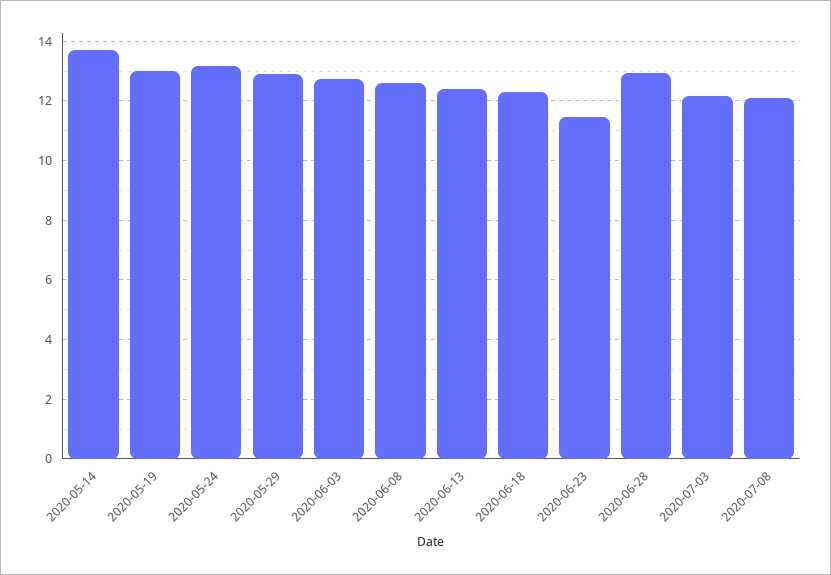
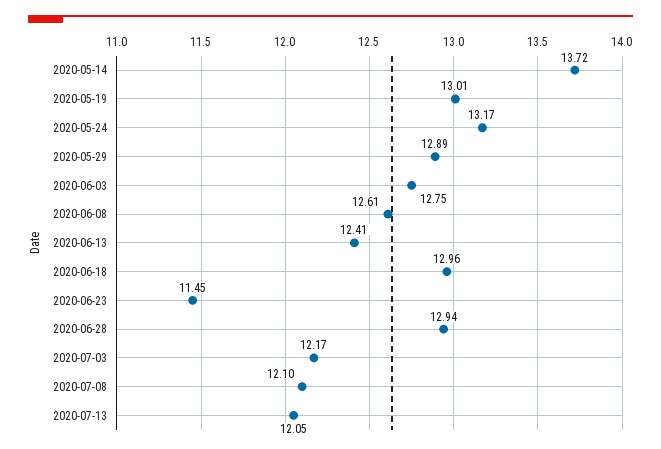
2020-06-18: 12.25 -> 12.96
2020-07-13: none -> 12.05

